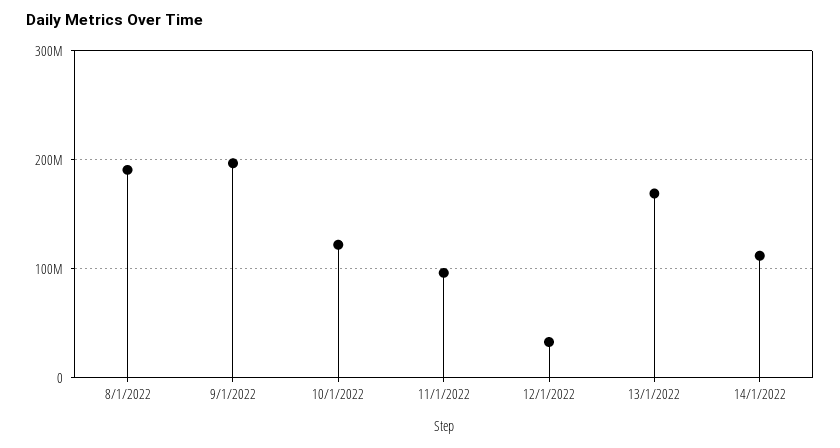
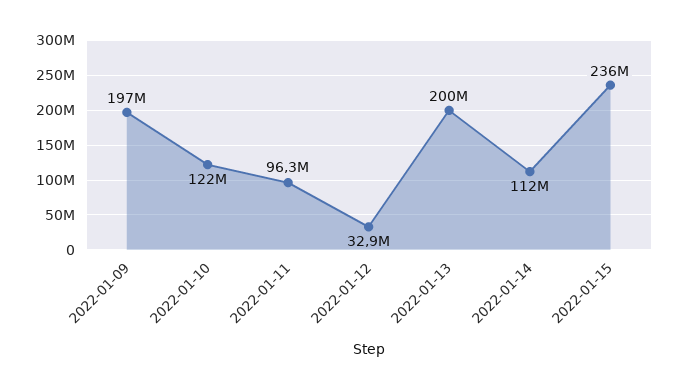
8/1/2022: 190000000 -> none
13/1/2022: 170000000 -> 200000000
2022-01-15: none -> 236000000

